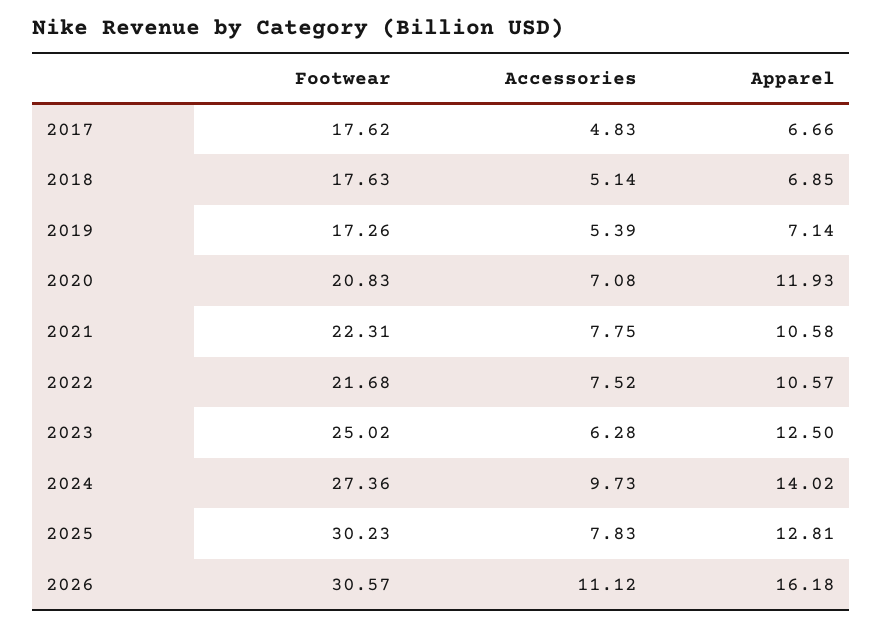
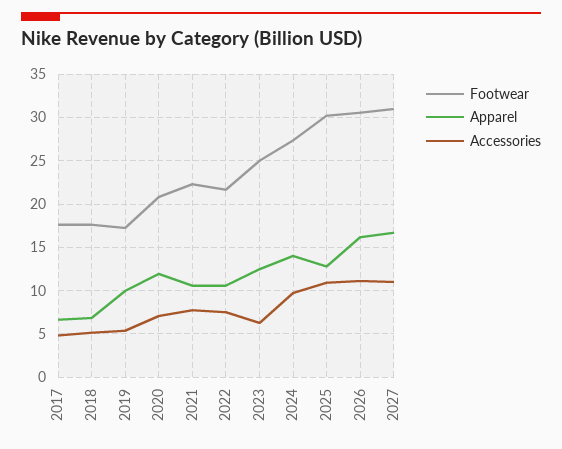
Apparel, 2019: 7.14 -> 10
Accessories, 2025: 7.83 -> 11
Footwear, 2027: none -> 31
Apparel, 2027: none -> 17
Accessories, 2027: none -> 11

